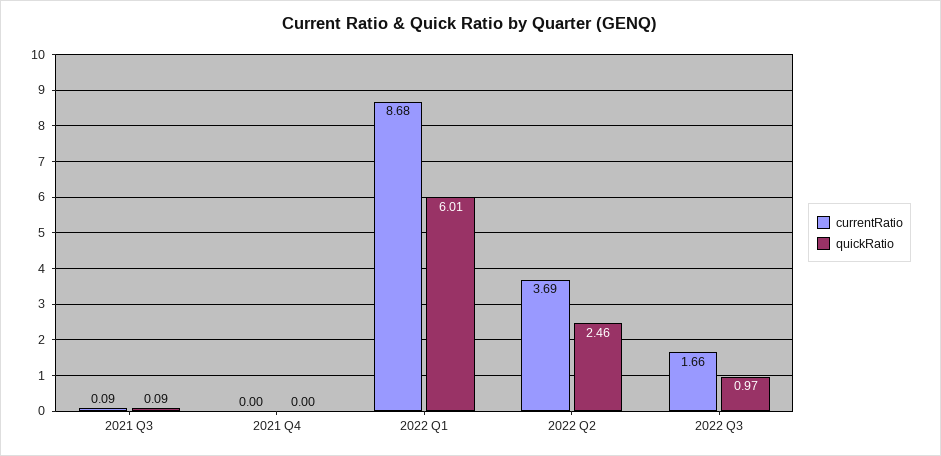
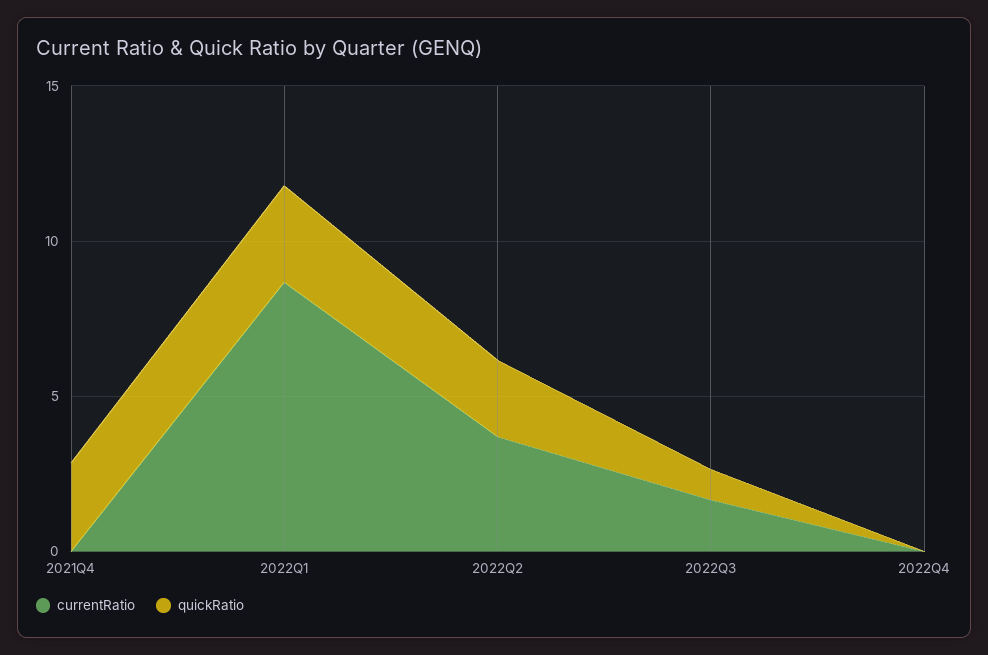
currentRatio, 2021 Q3: 0.09 -> none
quickRatio, 2021 Q3: 0.09 -> none
quickRatio, 2021 Q4: 0 -> 3
quickRatio, 2022 Q1: 6.01 -> 3
currentRatio, 2022Q4: none -> 0
quickRatio, 2022Q4: none -> 0

